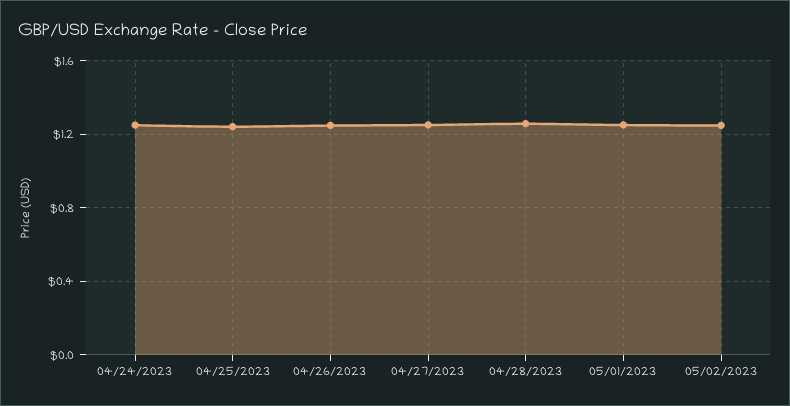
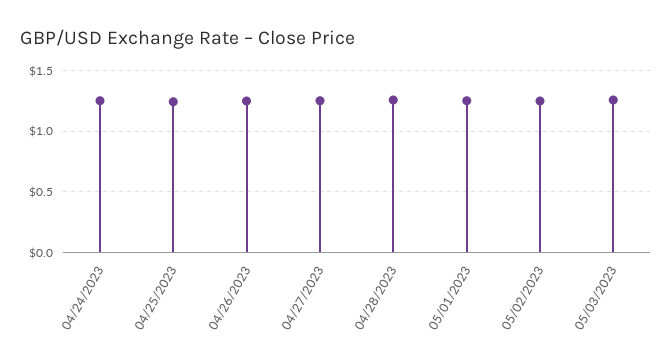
05/03/2023: none -> 1.25

